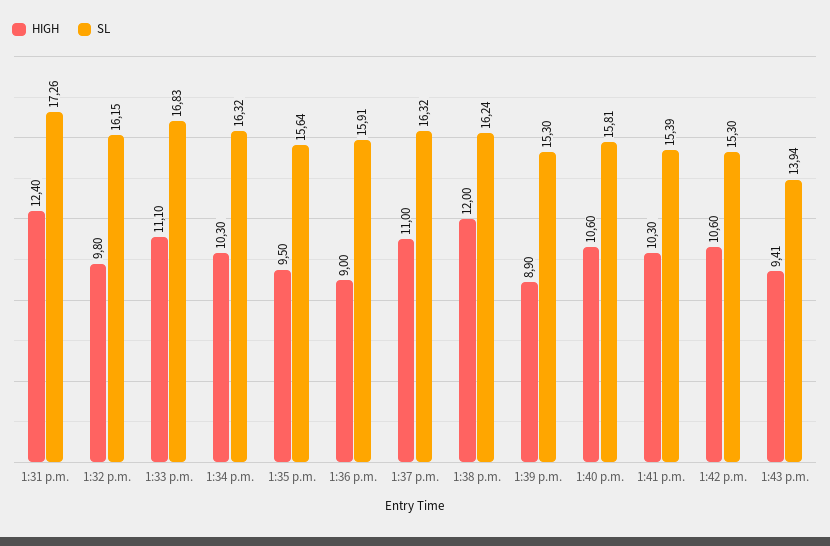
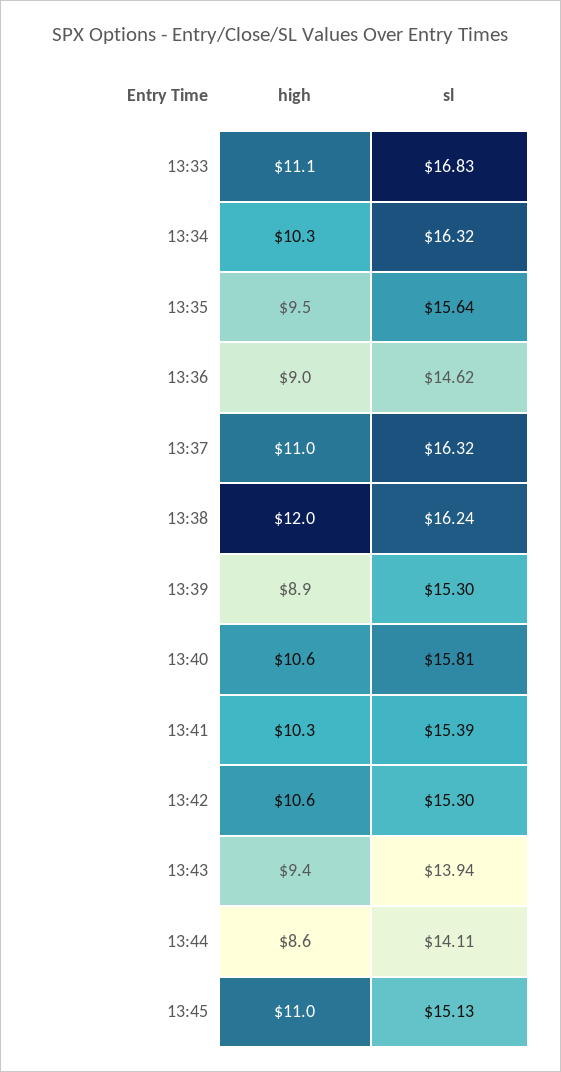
HIGH, 1:31 p.m.: 12.4 -> none
SL, 1:31 p.m.: 17.26 -> none
HIGH, 1:32 p.m.: 9.8 -> none
SL, 1:32 p.m.: 16.15 -> none
SL, 1:36 p.m.: 15.91 -> 14.62
HIGH, 13:44: none -> 8.6
SL, 13:44: none -> 14.11
HIGH, 13:45: none -> 11
SL, 13:45: none -> 15.13

